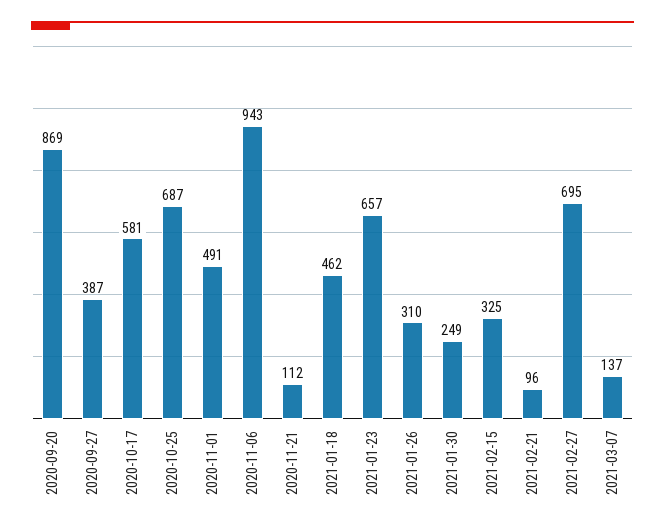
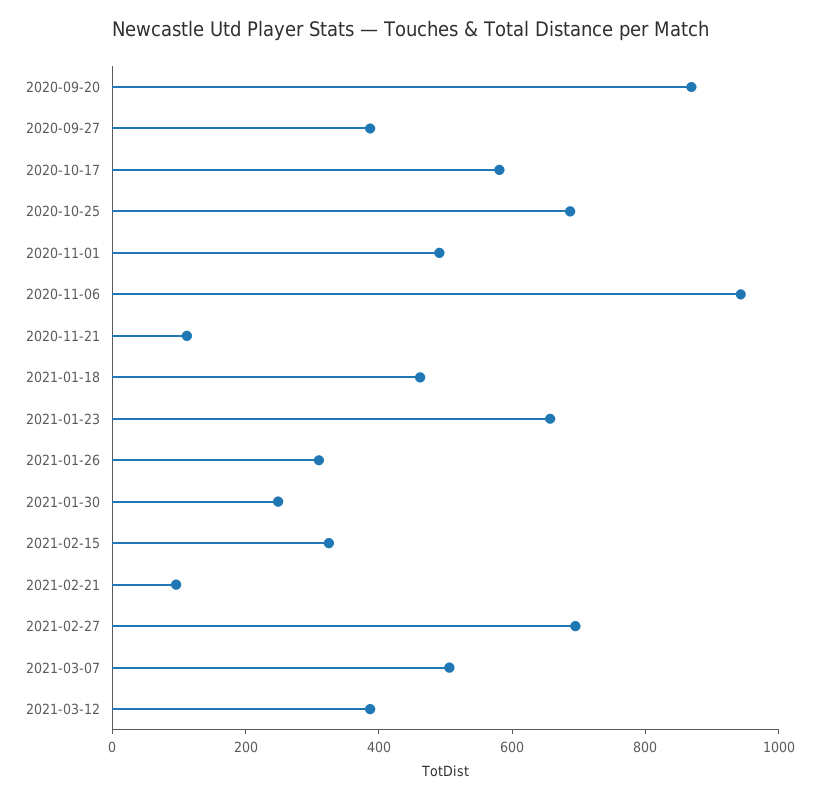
2021-03-07: 137 -> 500
2021-03-12: none -> 400

